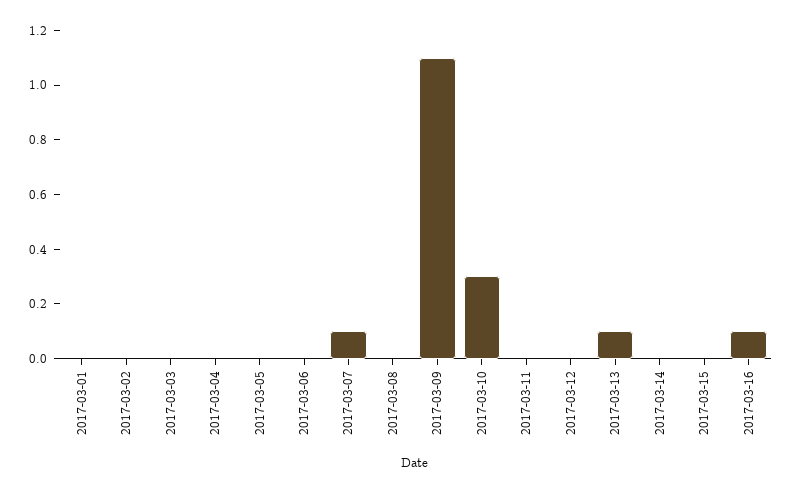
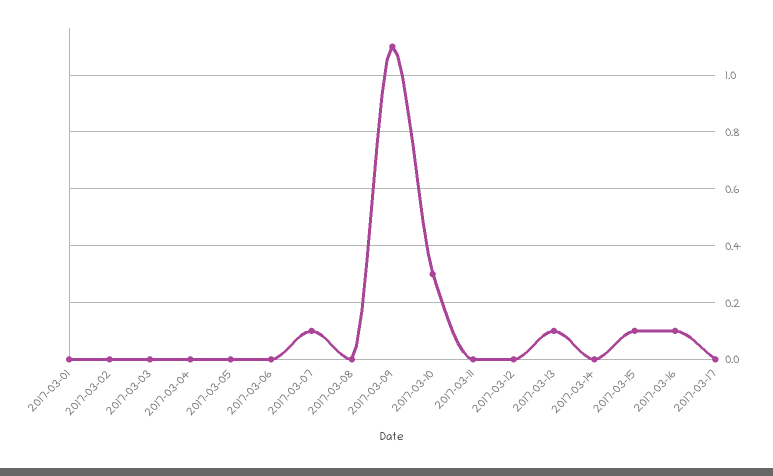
2017-03-15: 0 -> 0.1
2017-03-17: none -> 0

